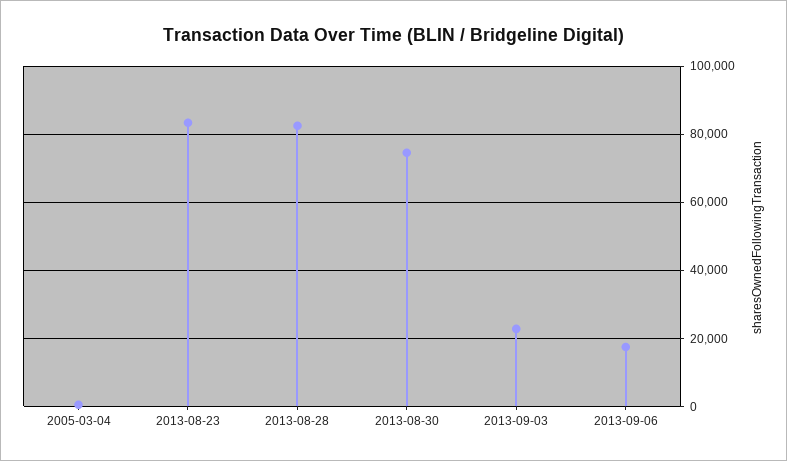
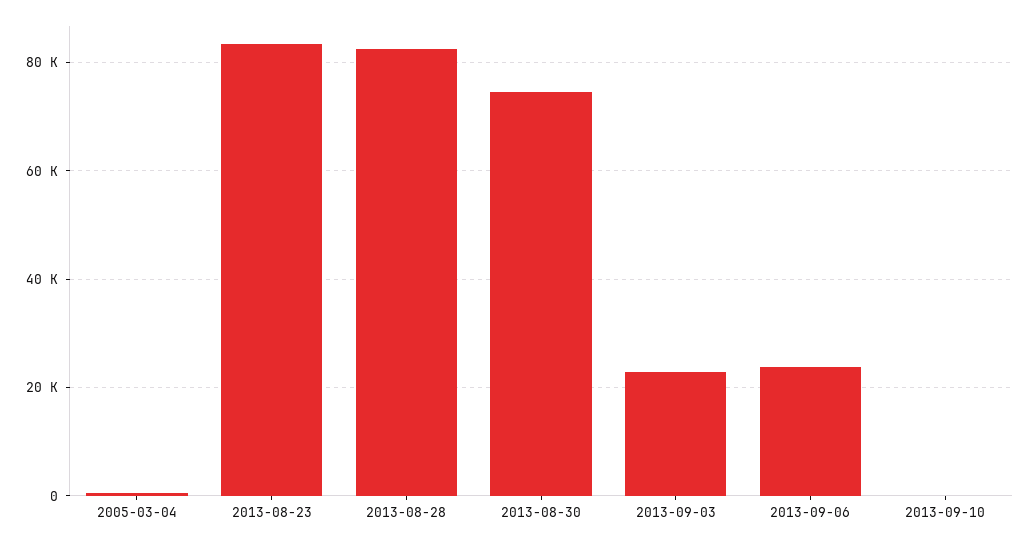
2013-09-06: 18000 -> 24000
2013-09-10: none -> 0

